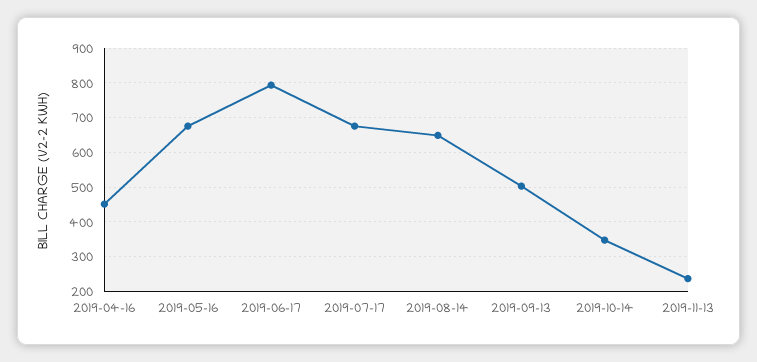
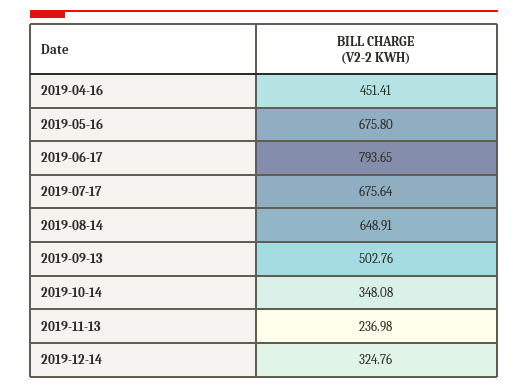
2019-12-14: none -> 324.76

